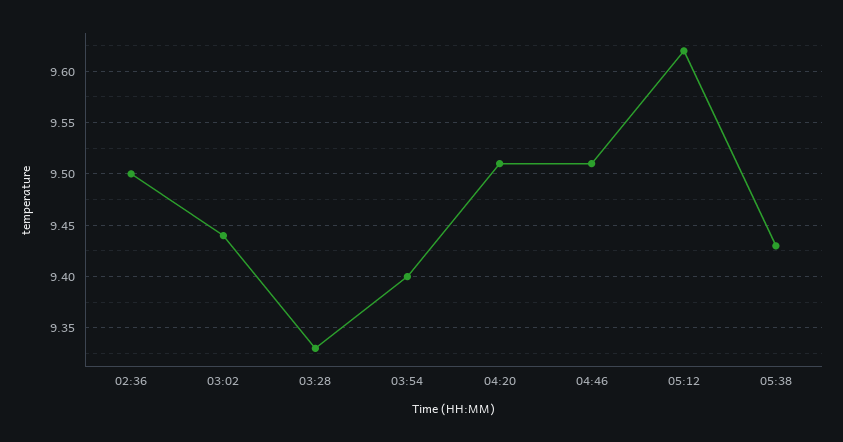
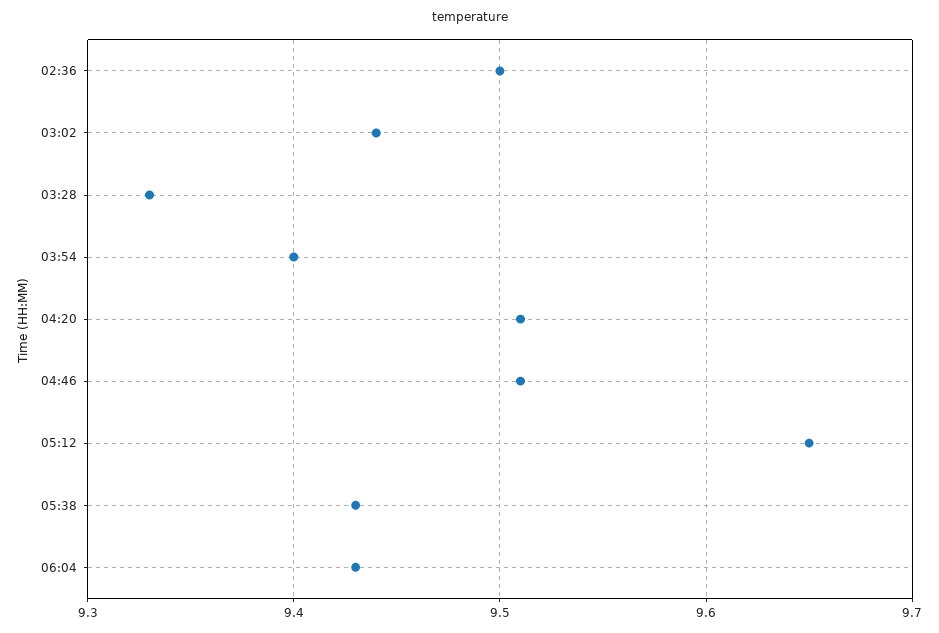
05:12: 9.62 -> 9.65
06:04: none -> 9.43

